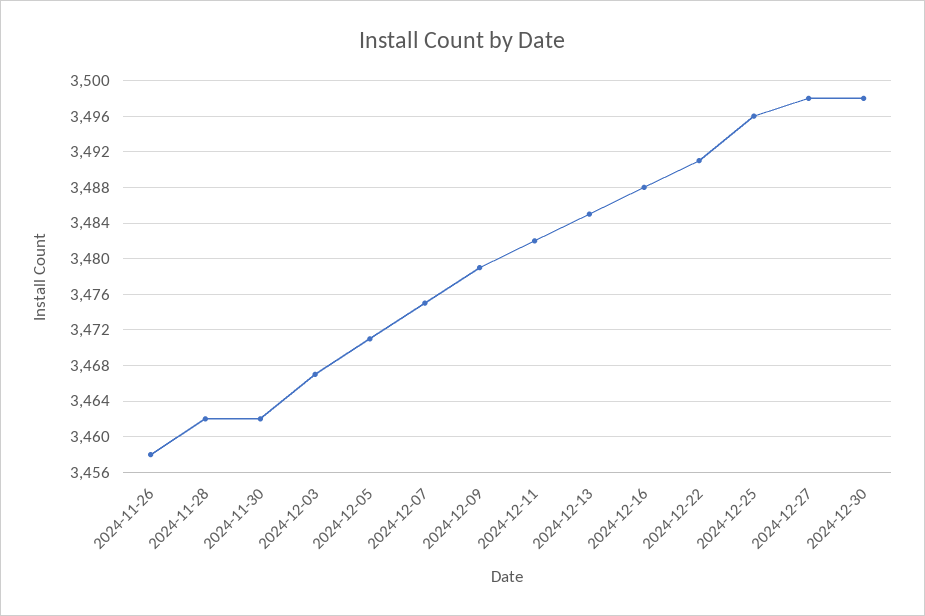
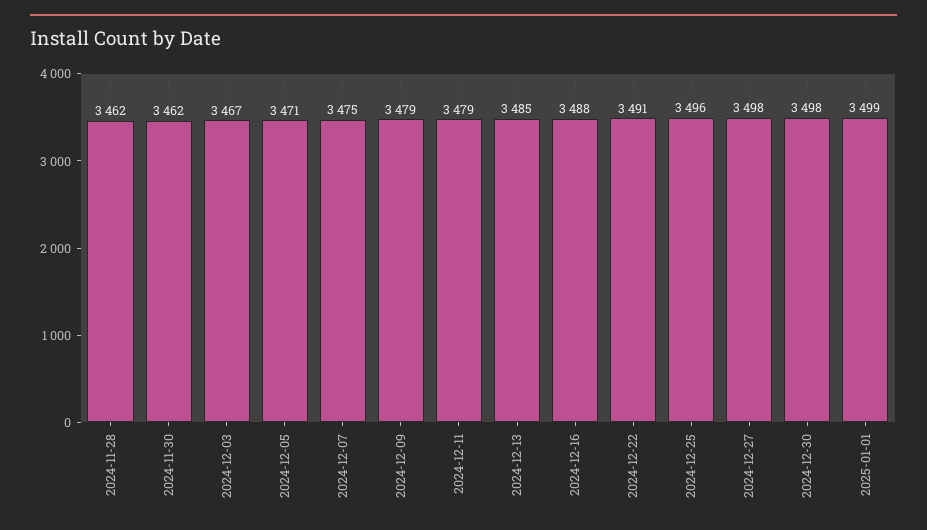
2024-11-26: 3458 -> none
2024-12-11: 3482 -> 3479
2025-01-01: none -> 3499

